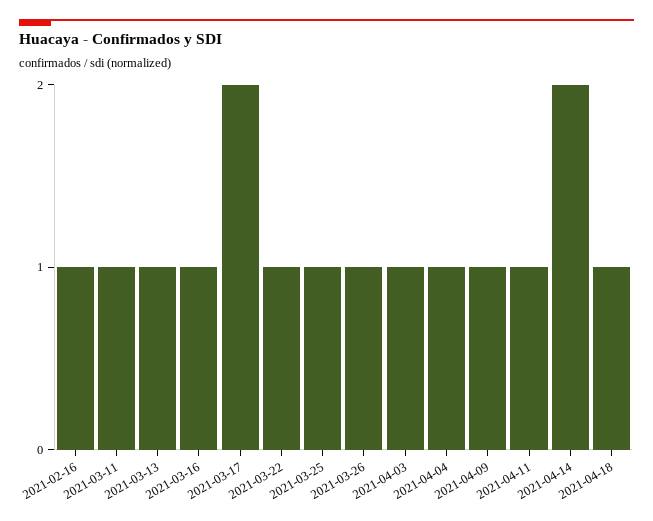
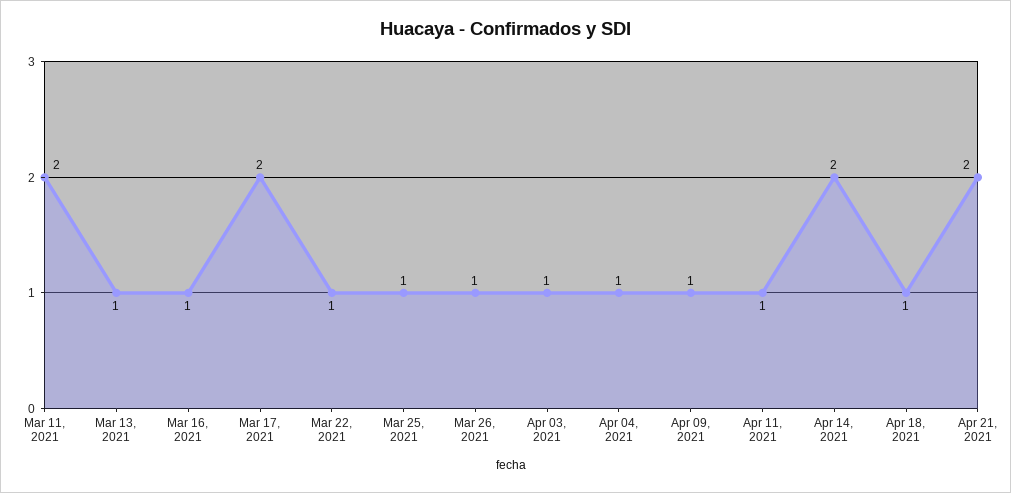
2021-02-16: 1 -> none
2021-03-11: 1 -> 2
Apr 21, 2021: none -> 2

